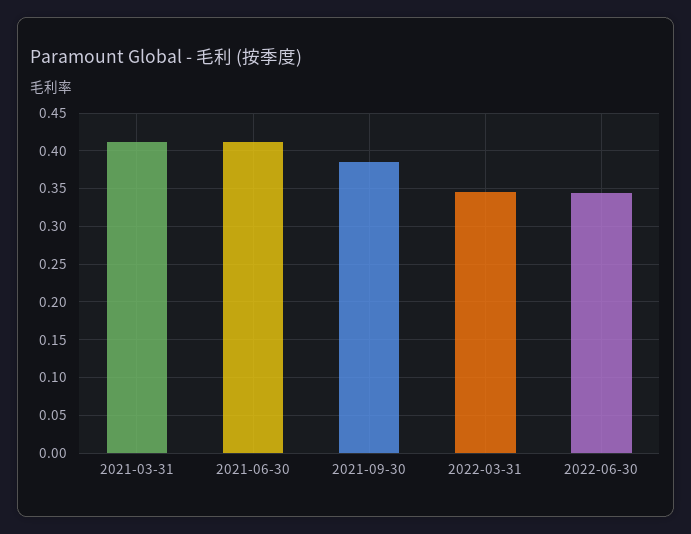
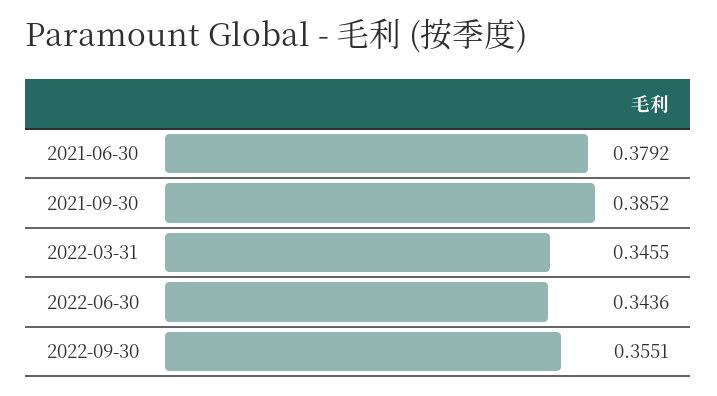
2021-03-31: 0.41 -> none
2021-06-30: 0.41 -> 0.3792
2022-09-30: none -> 0.3551

